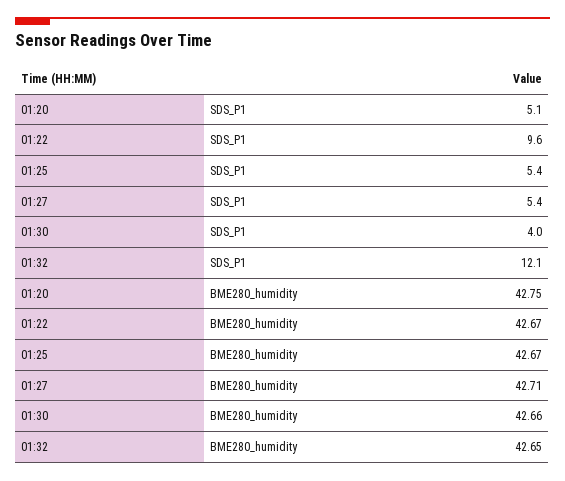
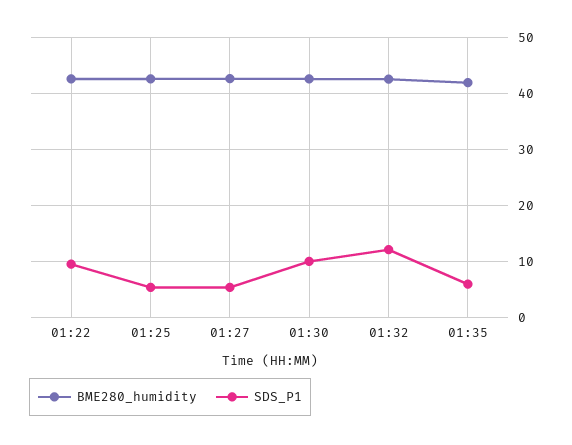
SDS_P1, 01:20: 5.1 -> none
SDS_P1, 01:30: 4 -> 10
BME280_humidity, 01:20: 42.75 -> none
BME280_humidity, 01:35: none -> 42
SDS_P1, 01:35: none -> 6

